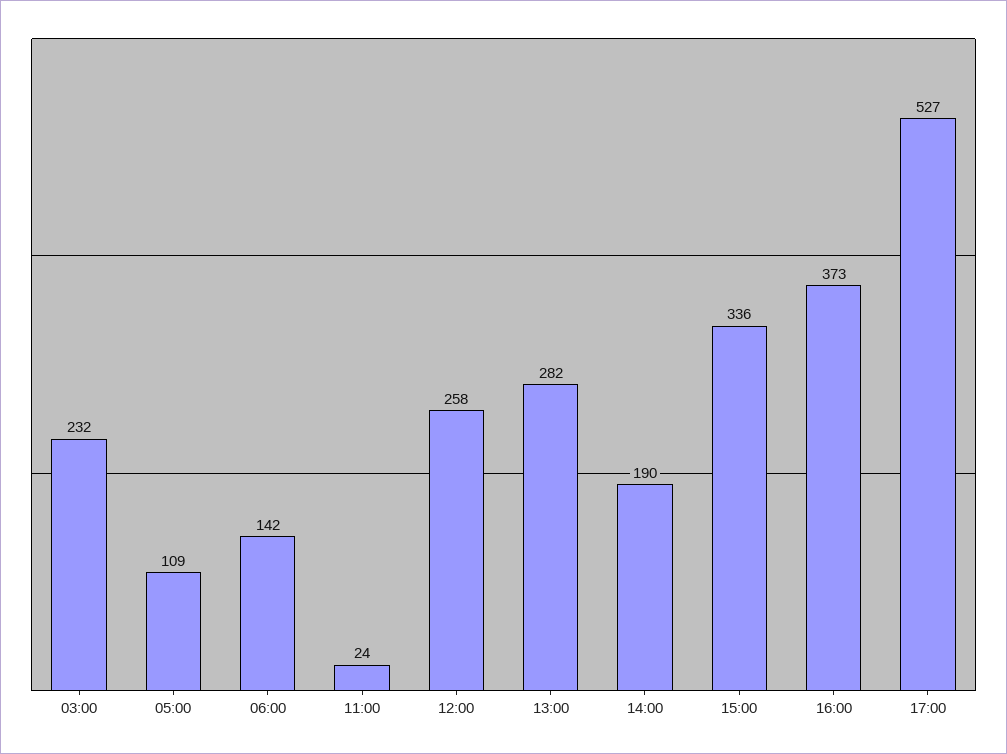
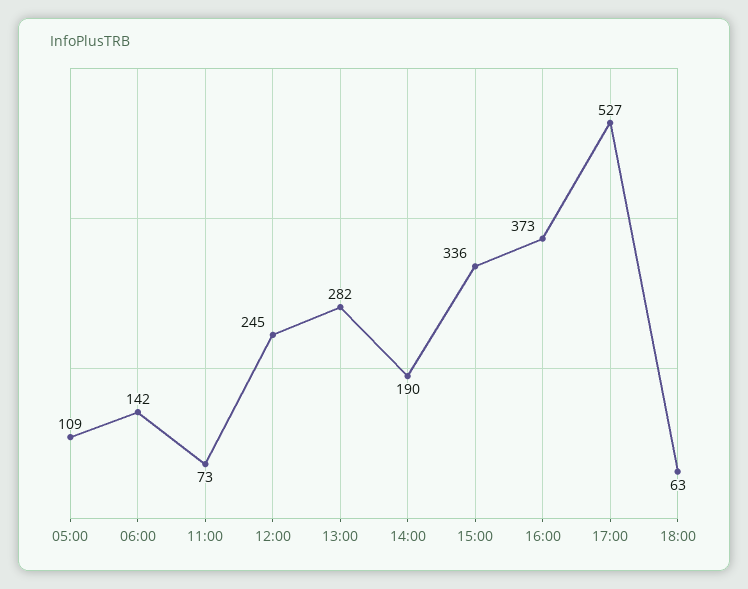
03:00: 232 -> none
11:00: 24 -> 73
12:00: 258 -> 245
18:00: none -> 63

